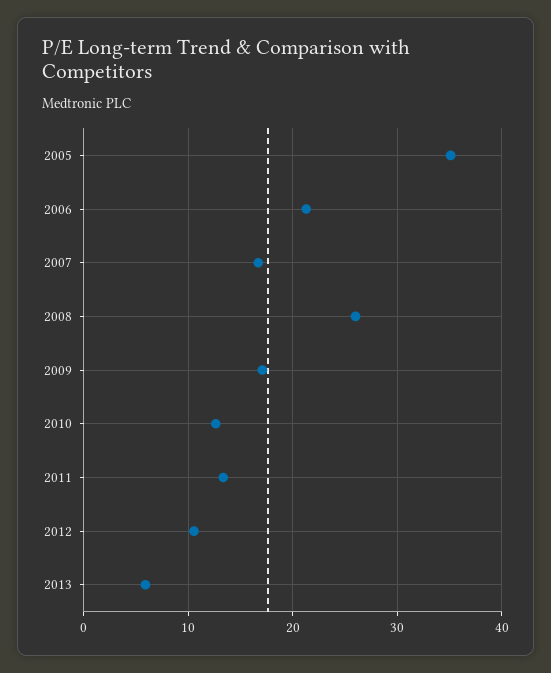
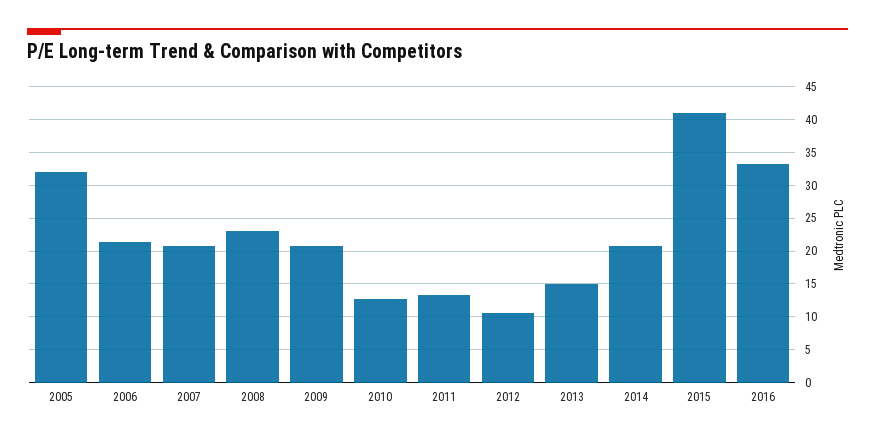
2005: 35 -> 32
2007: 17 -> 21
2008: 26 -> 23
2009: 17 -> 21
2013: 6 -> 15
2014: none -> 21
2015: none -> 41
2016: none -> 33

